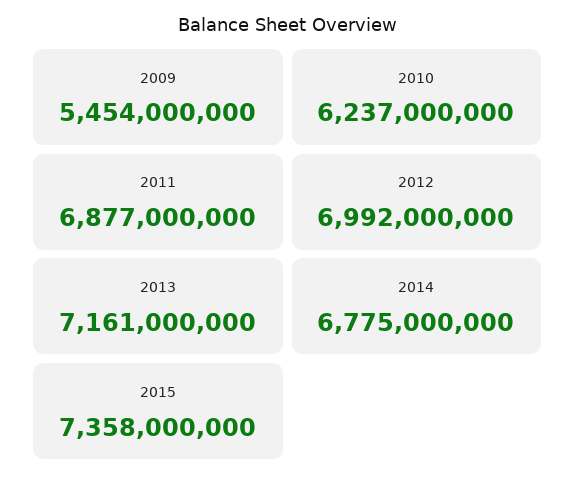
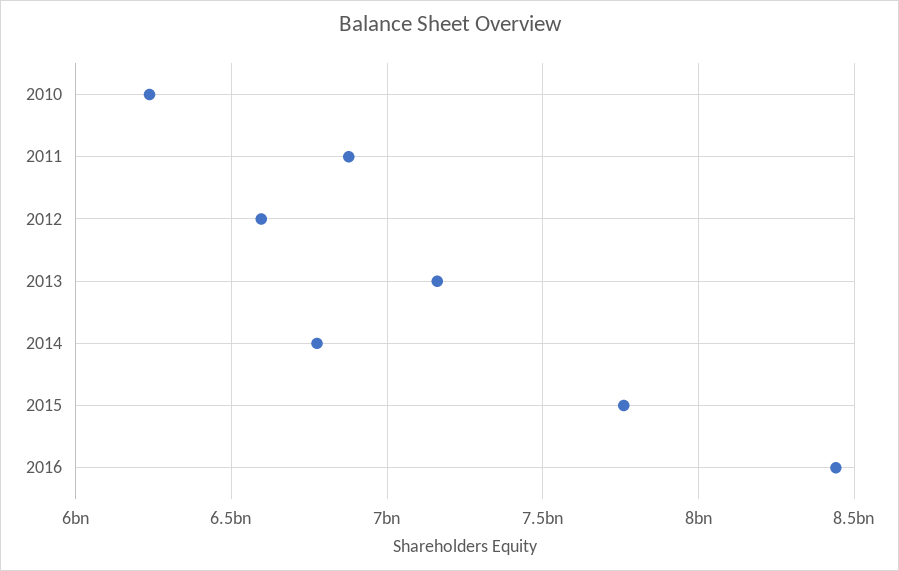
2009: 5454000000 -> none
2012: 6992000000 -> 6600000000
2015: 7358000000 -> 7750000000
2016: none -> 8450000000

